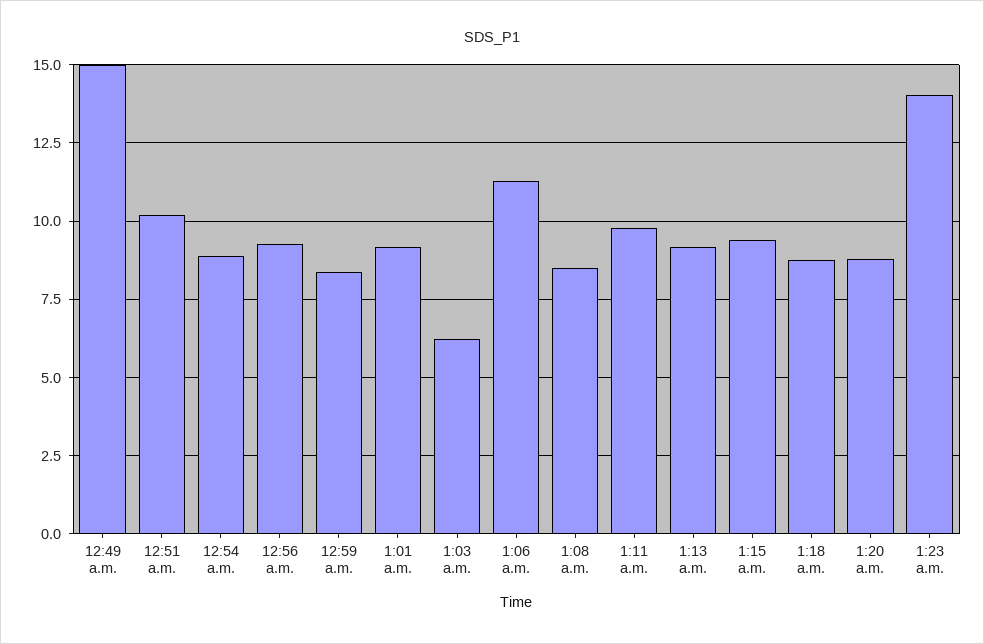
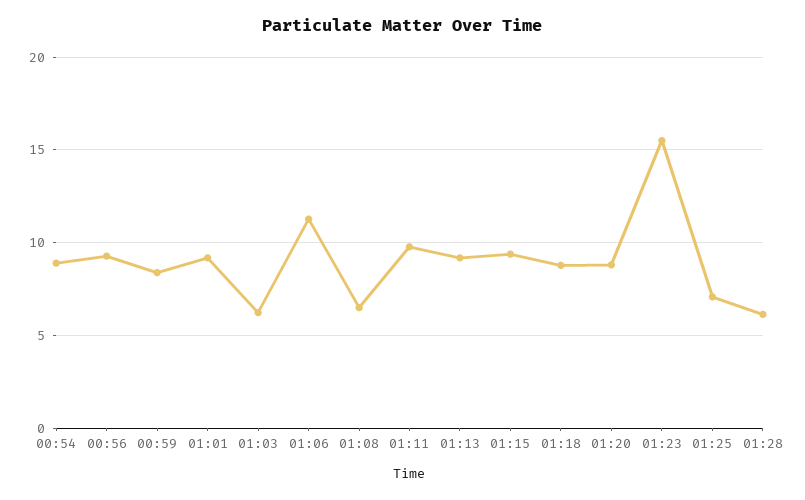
12:49 a.m.: 15 -> none
12:51 a.m.: 10.25 -> none
1:08 a.m.: 8.5 -> 6.5
1:23 a.m.: 14 -> 15.5
01:25: none -> 7
01:28: none -> 6

